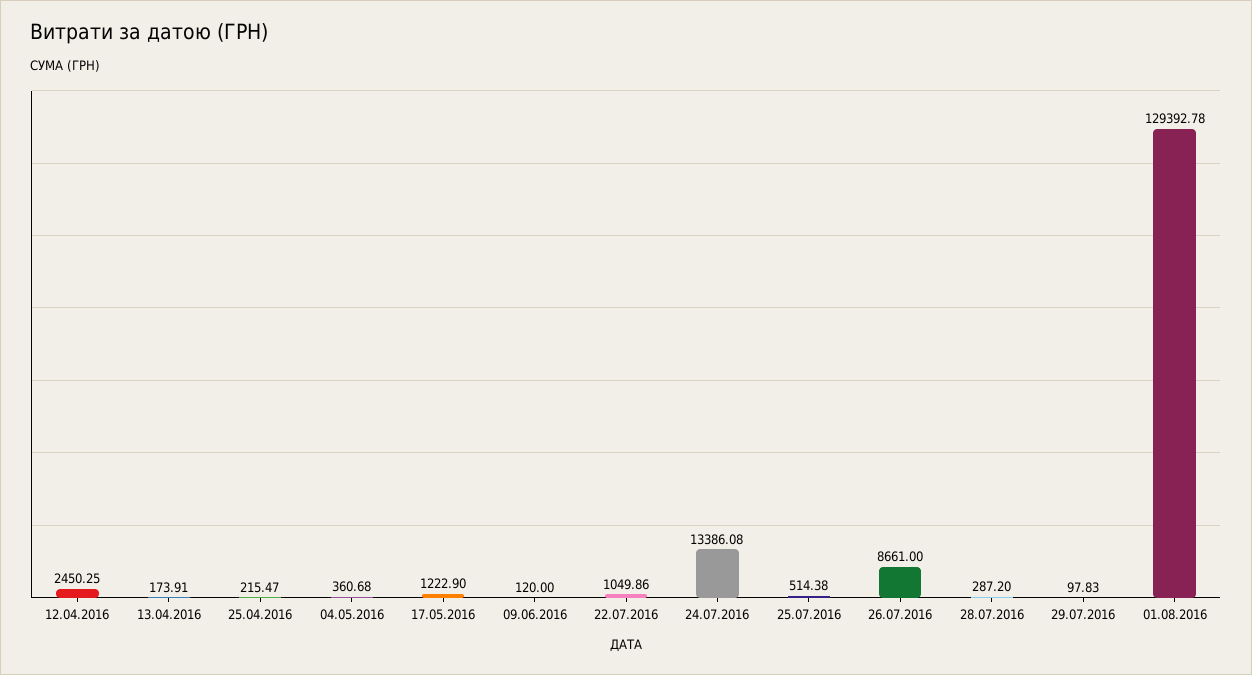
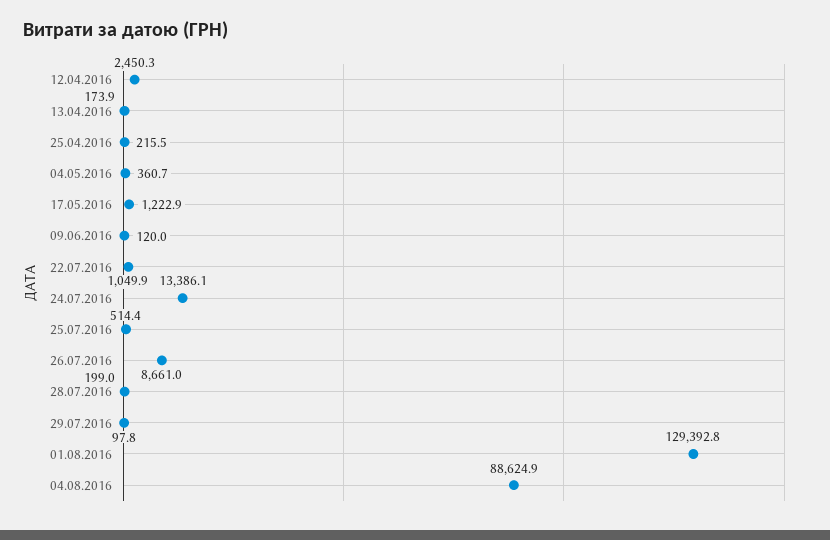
28.07.2016: 287.2 -> 199
04.08.2016: none -> 88624.9

